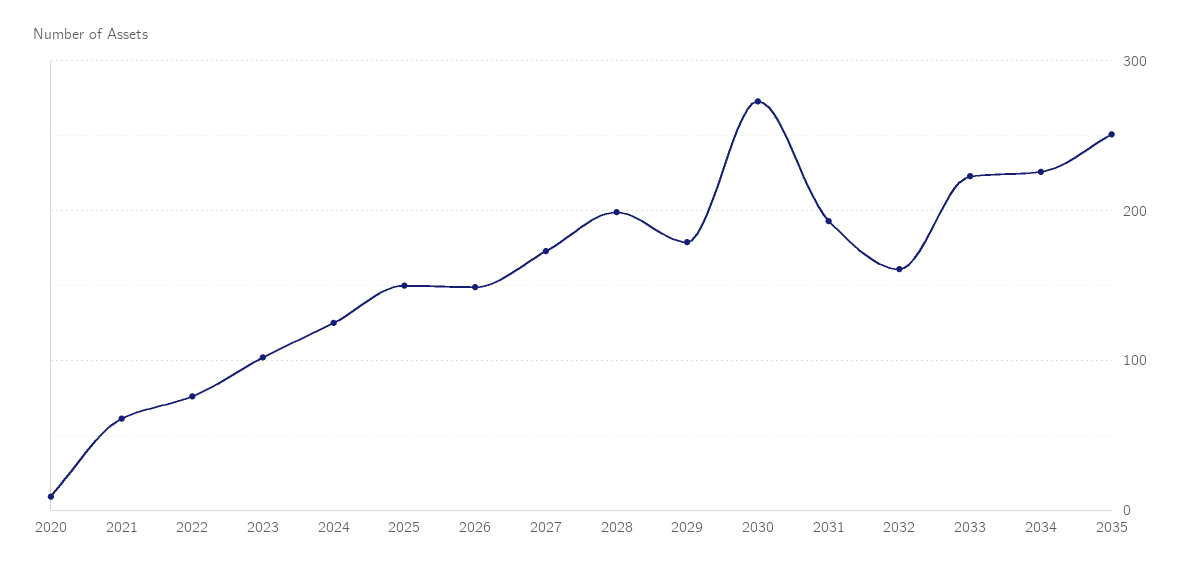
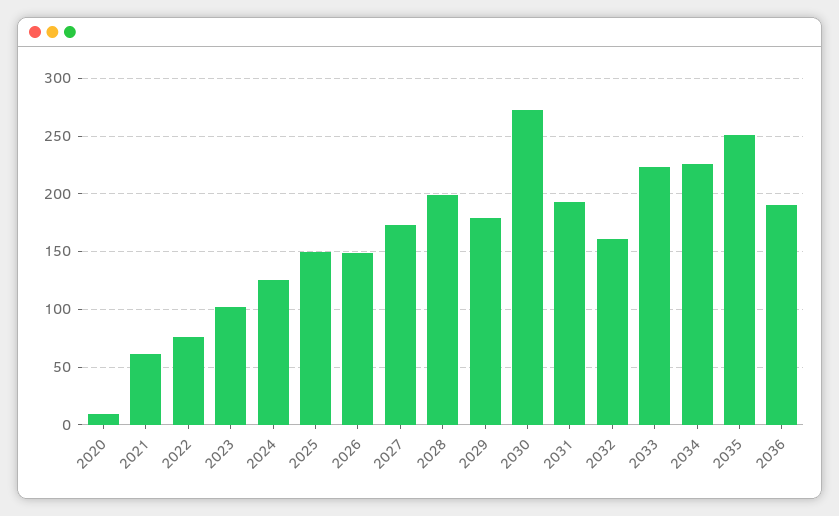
2036: none -> 190

